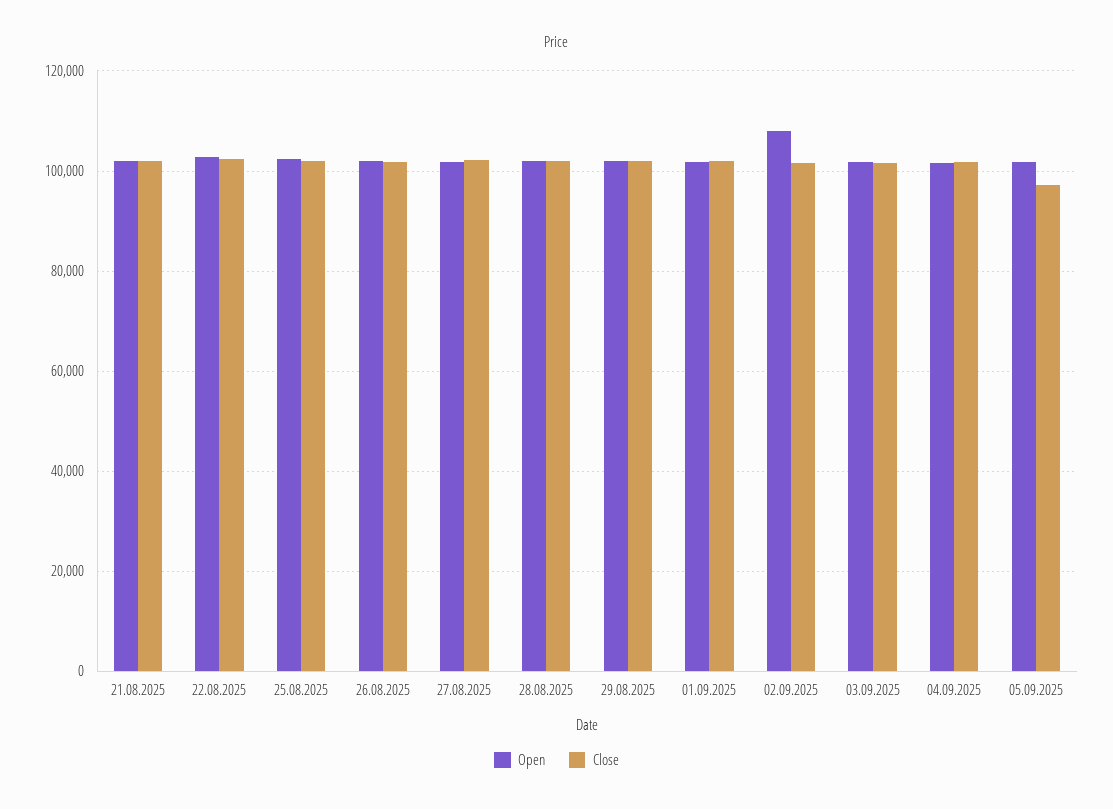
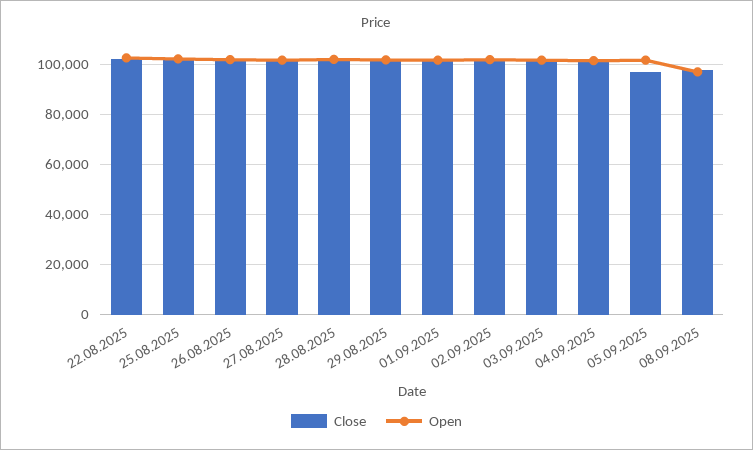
Open, 21.08.2025: 102000 -> none
Close, 21.08.2025: 102000 -> none
Open, 02.09.2025: 108000 -> 102500
Close, 08.09.2025: none -> 97500
Open, 08.09.2025: none -> 97500

